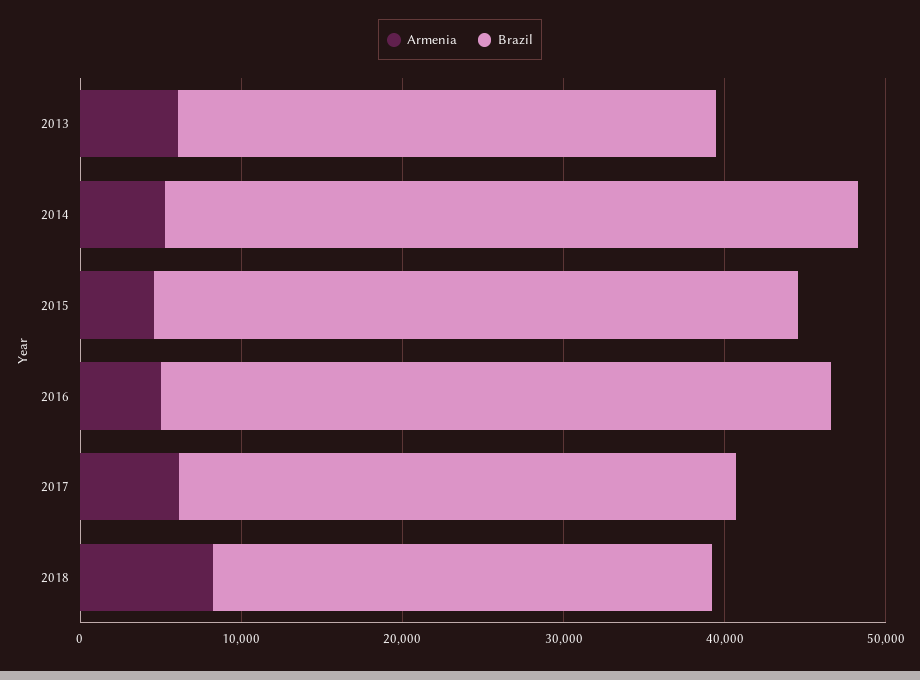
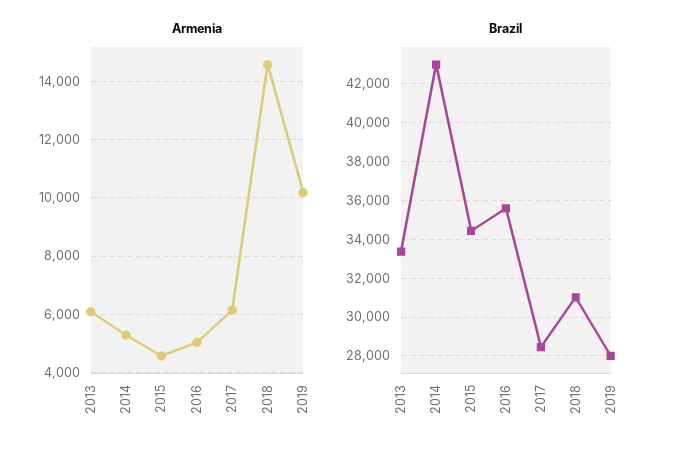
Brazil, 2015: 40000 -> 34500
Brazil, 2016: 42000 -> 35500
Brazil, 2017: 34000 -> 28500
Armenia, 2018: 8000 -> 14500
Armenia, 2019: none -> 10250
Brazil, 2019: none -> 28000

